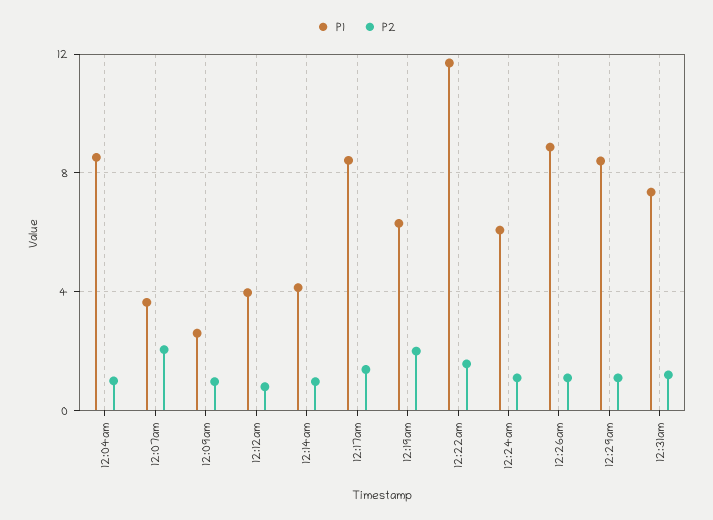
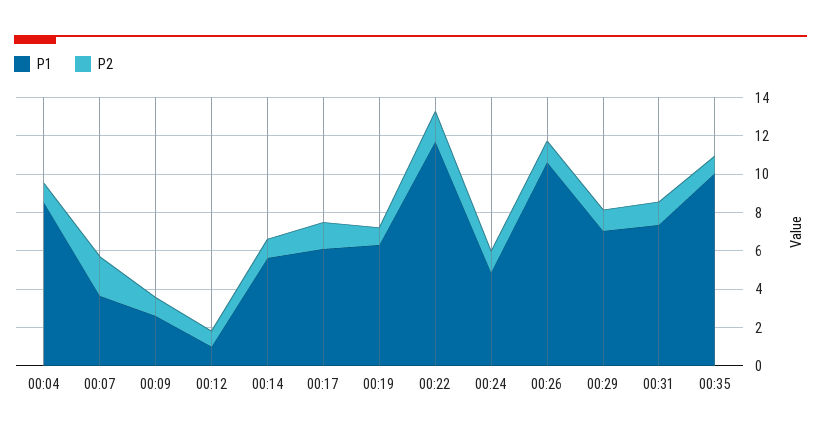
P1, 12:12am: 4 -> 1
P1, 12:14am: 4 -> 5.5
P1, 12:17am: 8.5 -> 6
P2, 12:19am: 2 -> 1
P1, 12:24am: 6 -> 5
P1, 12:26am: 9 -> 10.5
P1, 12:29am: 8.5 -> 7
P1, 00:35: none -> 10
P2, 00:35: none -> 1

